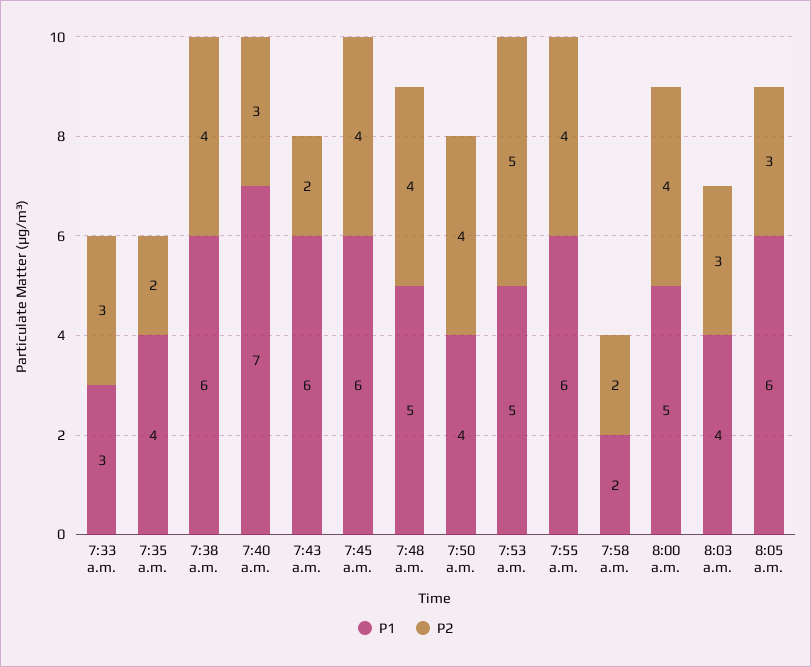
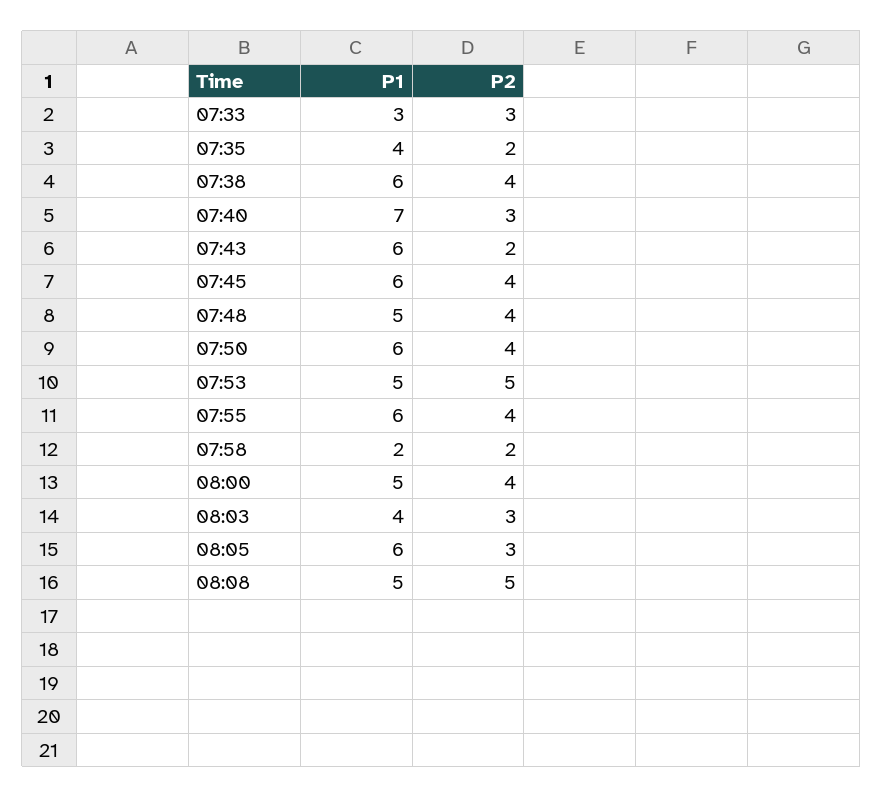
P1, 7:50 a.m.: 4 -> 6
P1, 08:08: none -> 5
P2, 08:08: none -> 5

